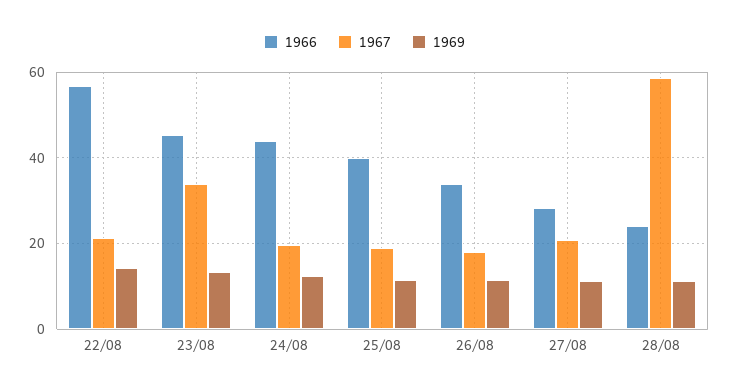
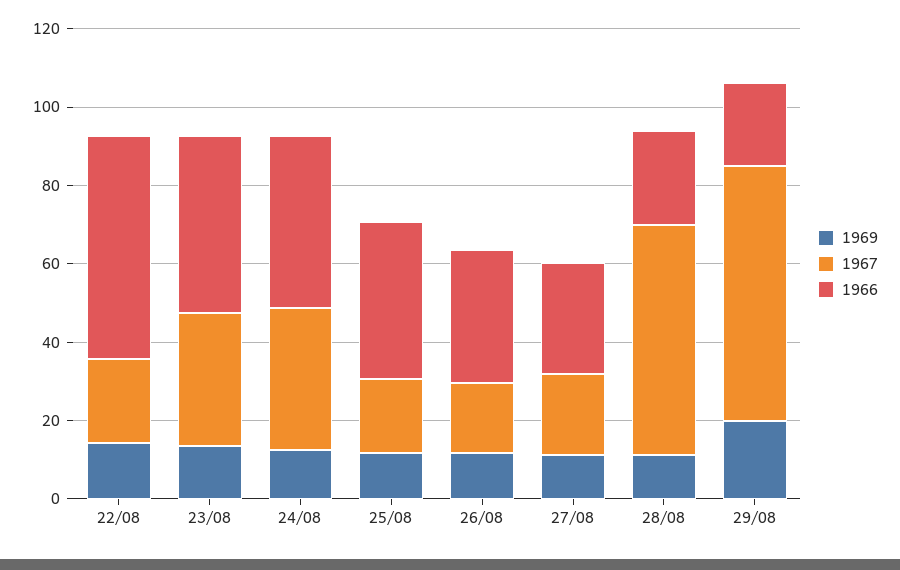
1967, 24/08: 20 -> 35
1969, 29/08: none -> 20
1967, 29/08: none -> 65
1966, 29/08: none -> 20

